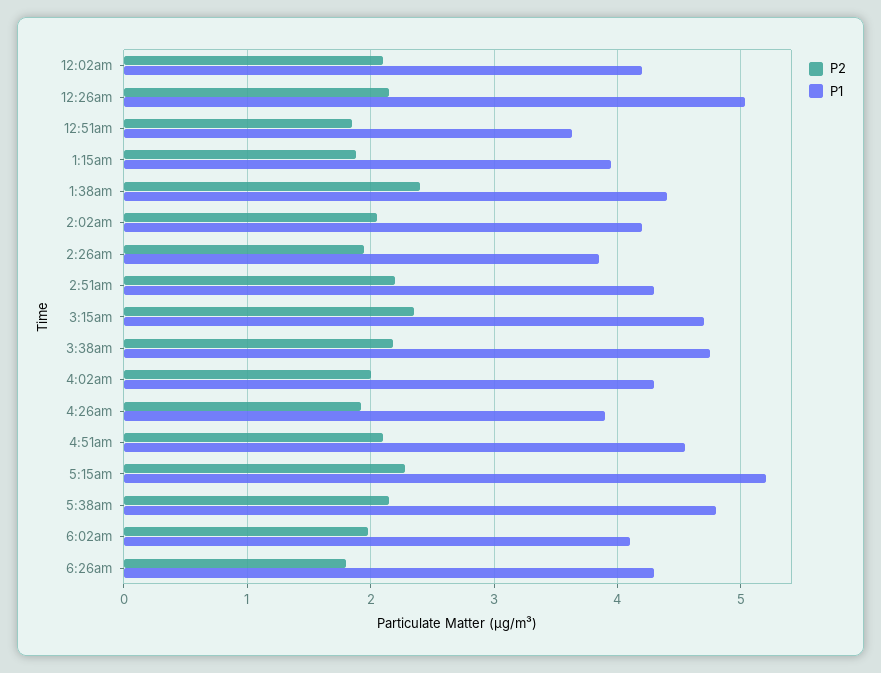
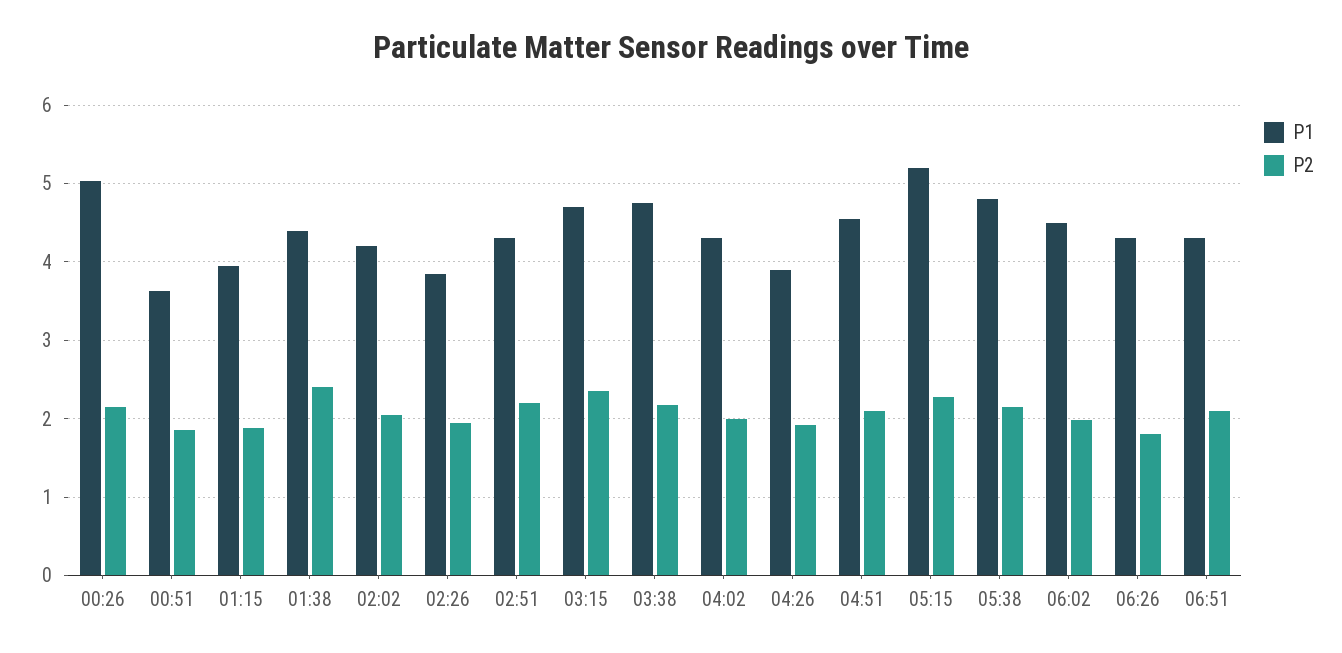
P2, 12:02am: 2.1 -> none
P1, 12:02am: 4.2 -> none
P1, 6:02am: 4.1 -> 4.5
P1, 06:51: none -> 4.3
P2, 06:51: none -> 2.1

